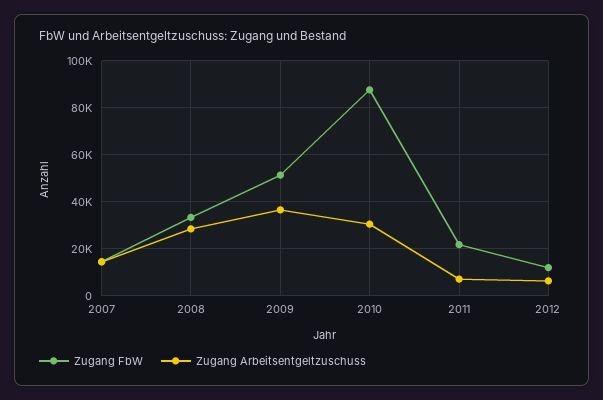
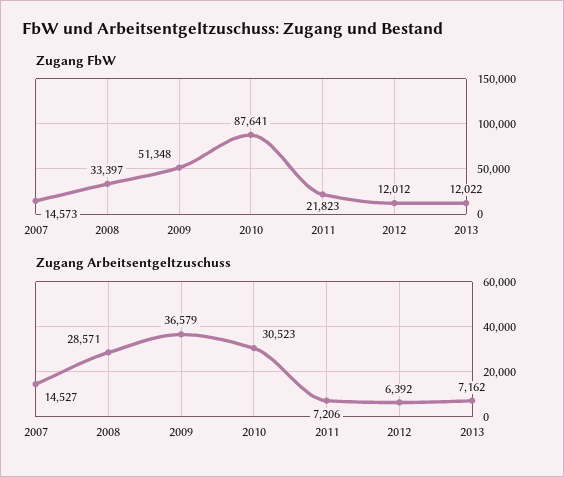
Zugang FbW, 2013: none -> 12022
Zugang Arbeitsentgeltzuschuss, 2013: none -> 7162

